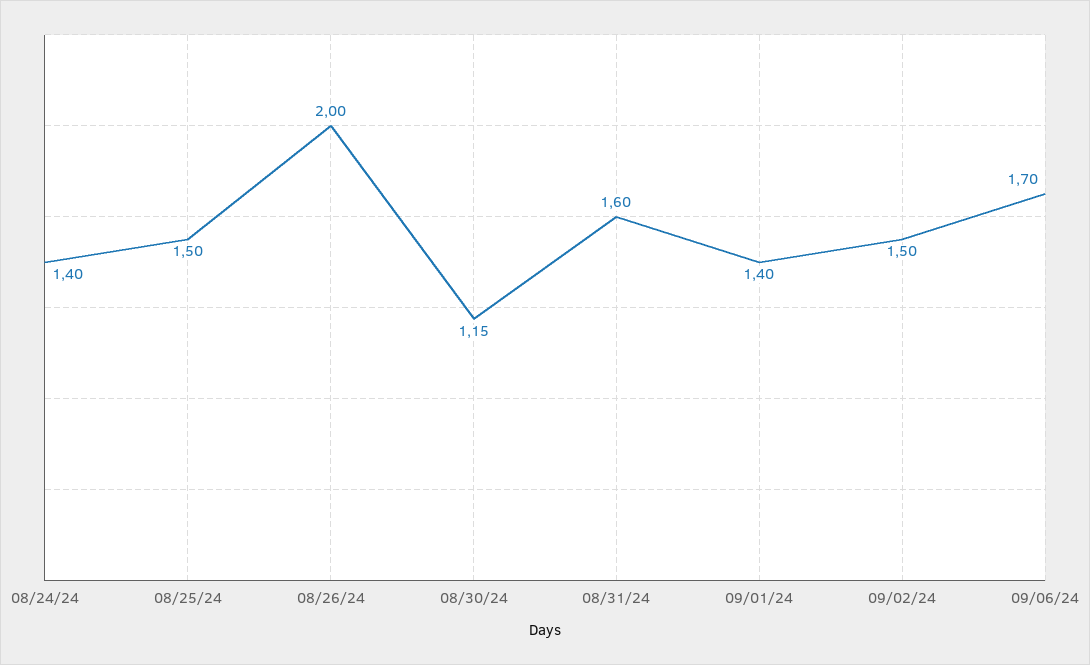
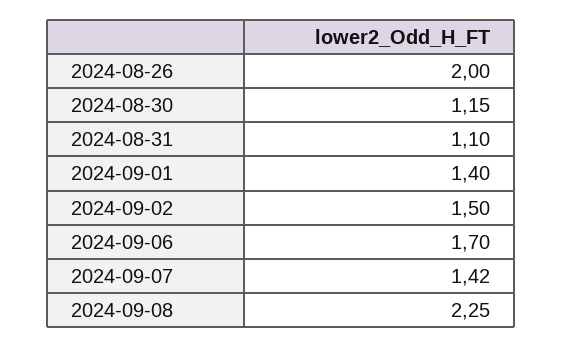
08/24/24: 1.4 -> none
08/25/24: 1.5 -> none
08/31/24: 1.6 -> 1.1
2024-09-07: none -> 1.42
2024-09-08: none -> 2.25

